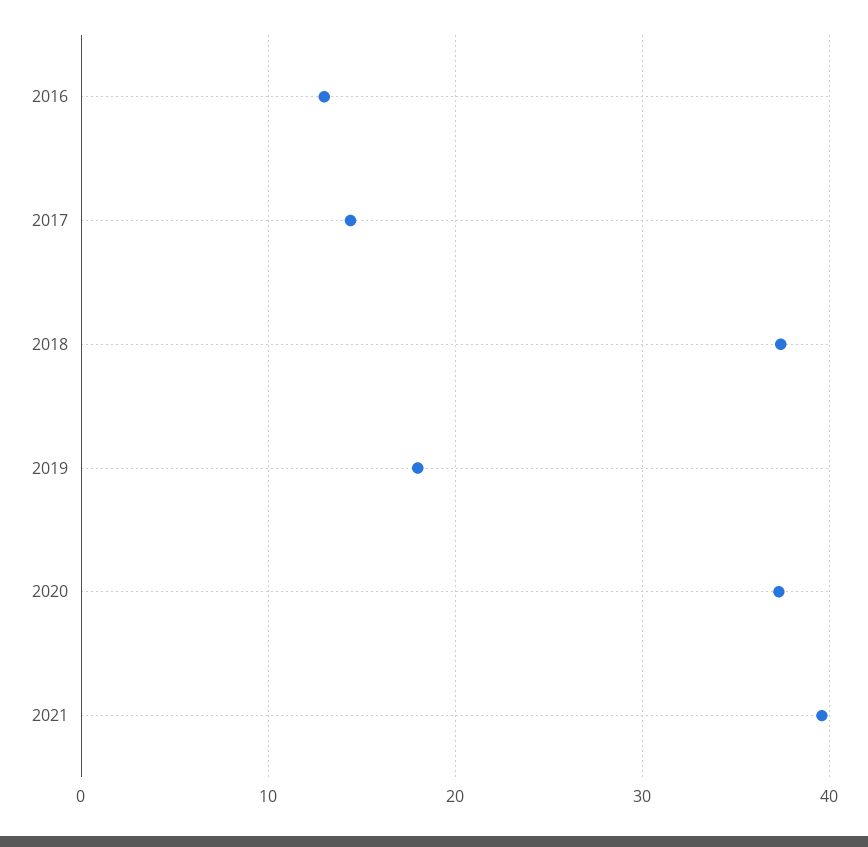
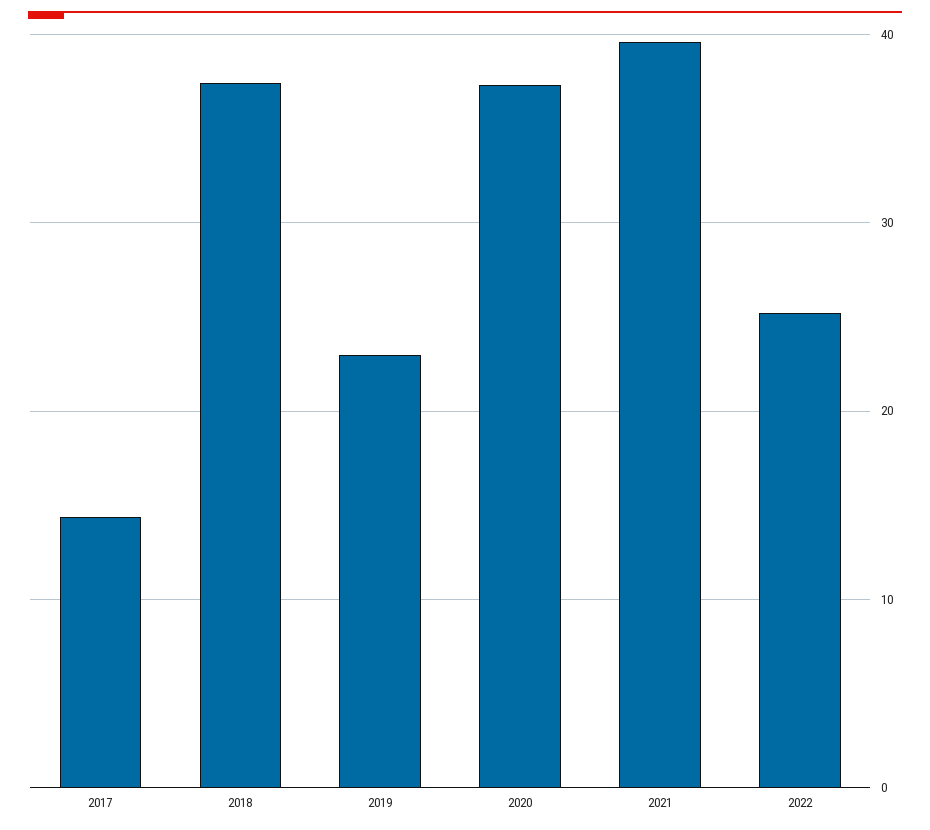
2016: 13 -> none
2019: 18 -> 23
2022: none -> 25

